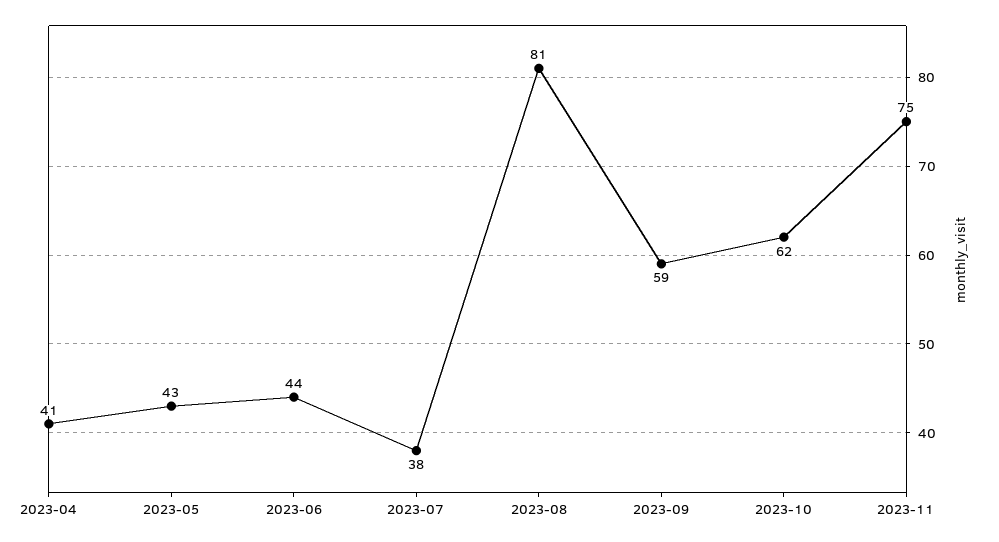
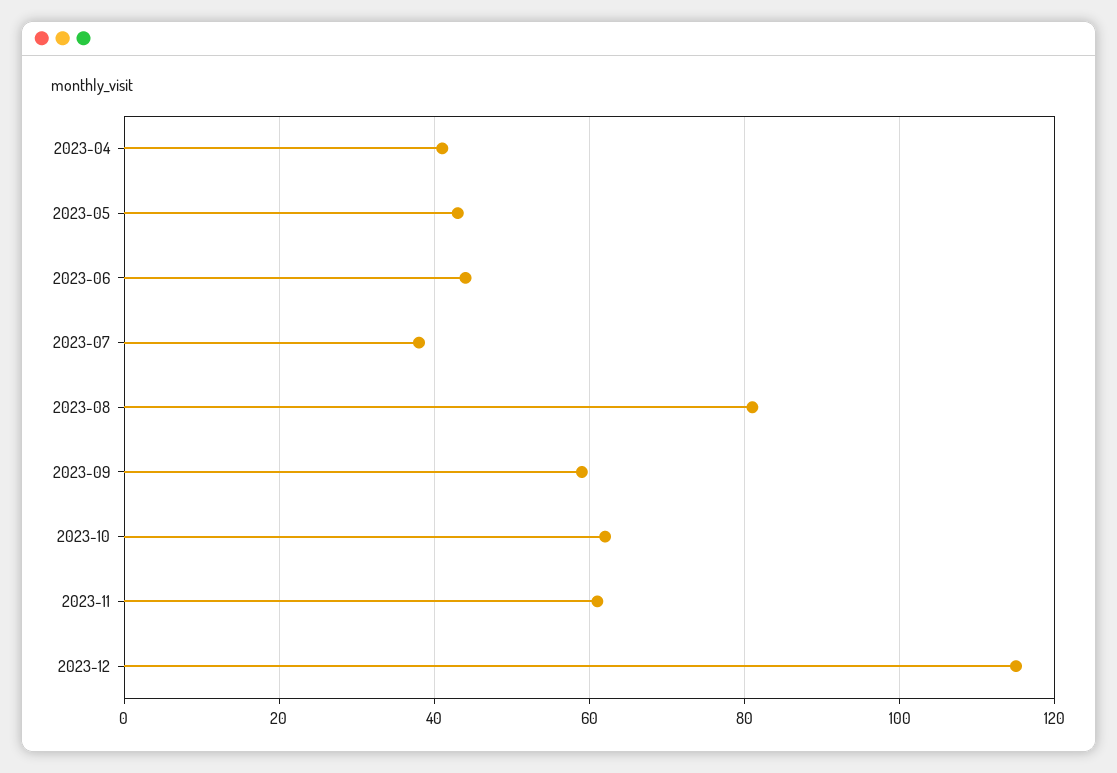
2023-11: 75 -> 60
2023-12: none -> 115

